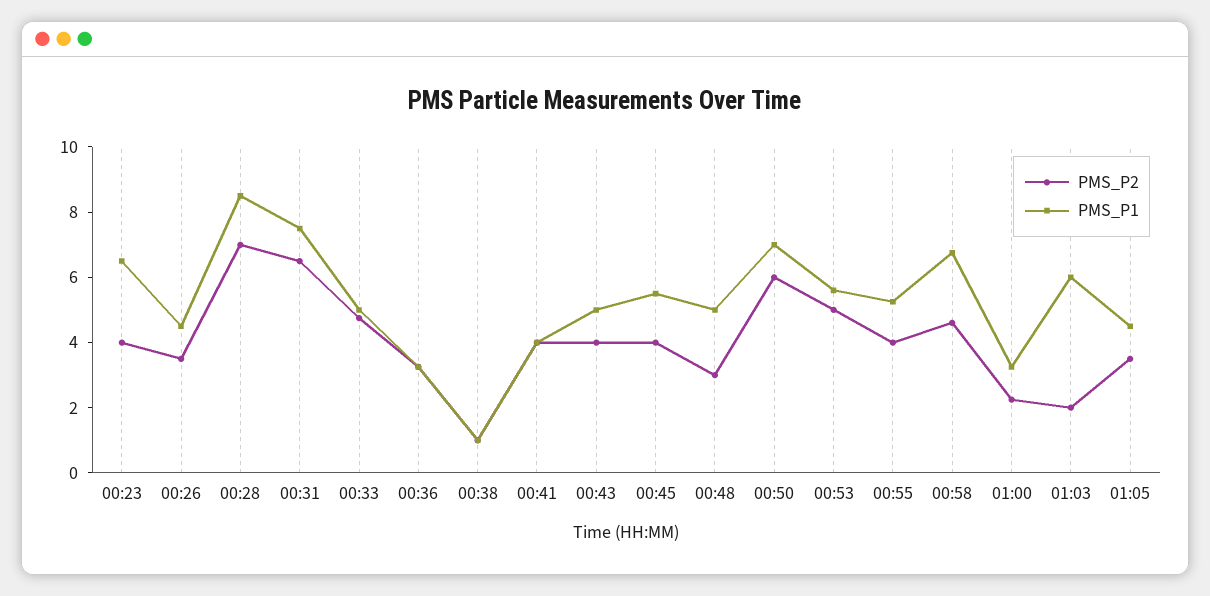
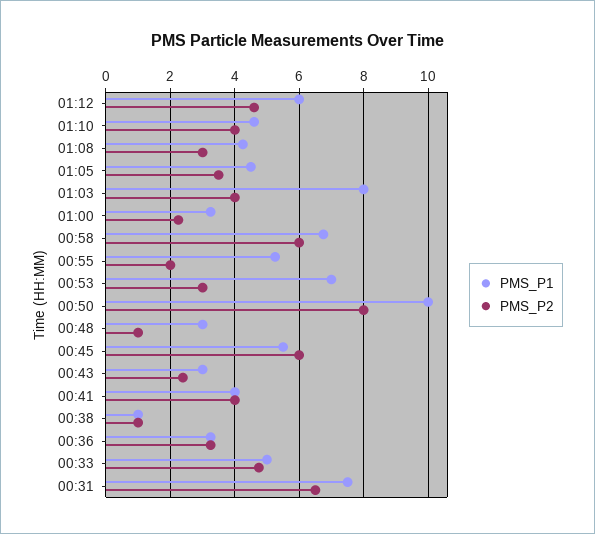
PMS_P2, 00:23: 4 -> none
PMS_P1, 00:23: 6.5 -> none
PMS_P2, 00:26: 3.5 -> none
PMS_P1, 00:26: 4.5 -> none
PMS_P2, 00:28: 7 -> none
PMS_P1, 00:28: 8.5 -> none
PMS_P2, 00:43: 4 -> 2.4
PMS_P1, 00:43: 5 -> 3
PMS_P2, 00:45: 4 -> 6
PMS_P2, 00:48: 3 -> 1
PMS_P1, 00:48: 5 -> 3
PMS_P2, 00:50: 6 -> 8
PMS_P1, 00:50: 7 -> 10
PMS_P2, 00:53: 5 -> 3
PMS_P1, 00:53: 5.5 -> 7
PMS_P2, 00:55: 4 -> 2
PMS_P2, 00:58: 4.5 -> 6
PMS_P2, 01:03: 2 -> 4
PMS_P1, 01:03: 6 -> 8
PMS_P1, 01:12: none -> 6
PMS_P2, 01:12: none -> 4.6
PMS_P1, 01:10: none -> 4.6
PMS_P2, 01:10: none -> 4
PMS_P1, 01:08: none -> 4.2
PMS_P2, 01:08: none -> 3

